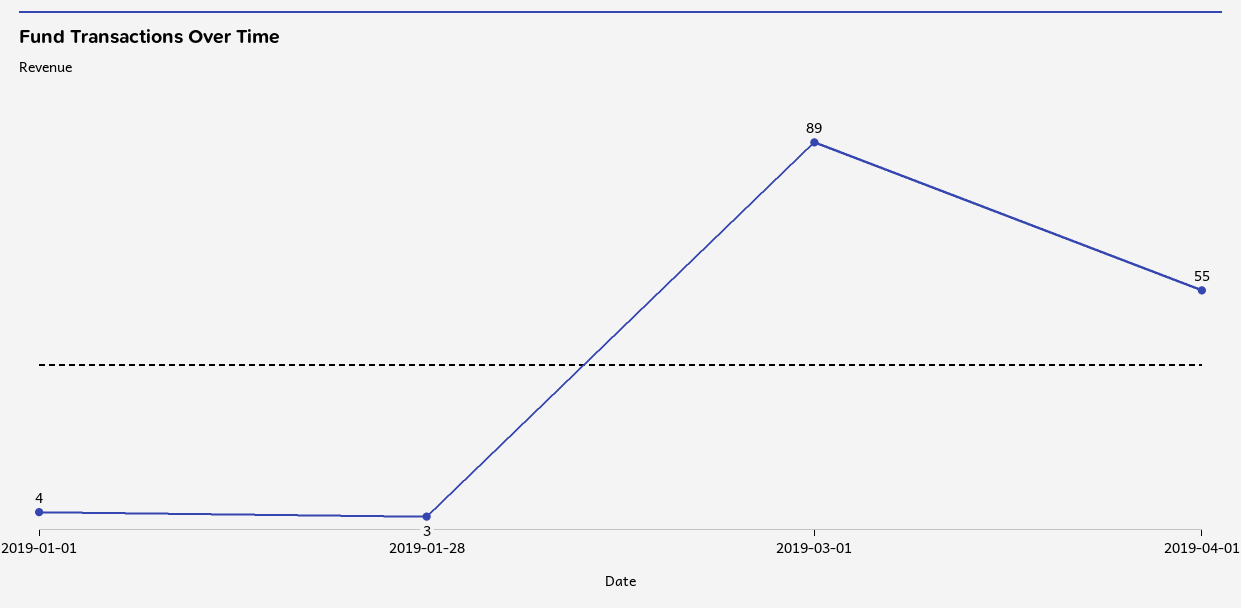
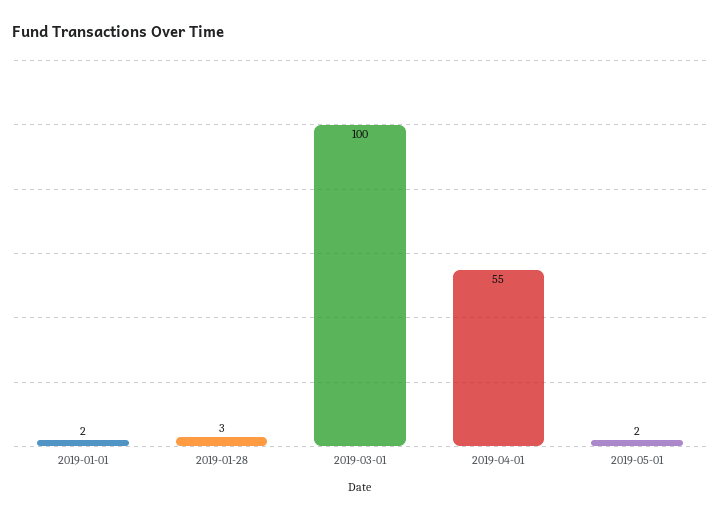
2019-01-01: 4 -> 2
2019-03-01: 89 -> 100
2019-05-01: none -> 2

